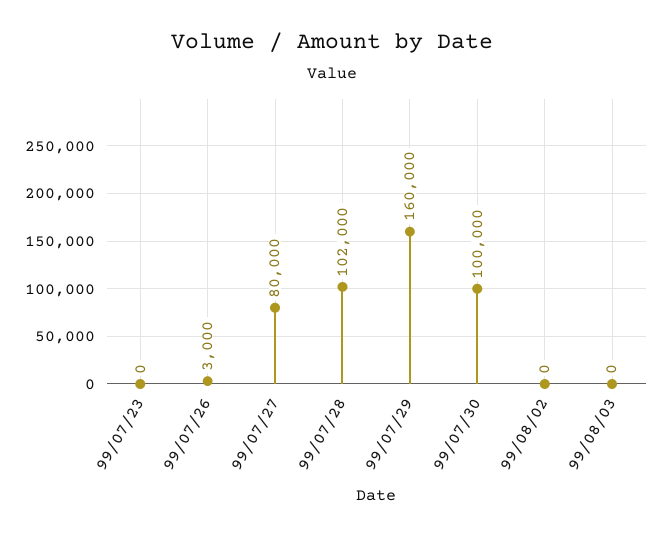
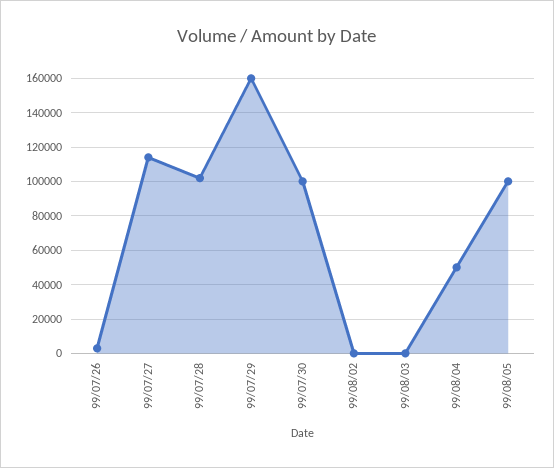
99/07/23: 0 -> none
99/07/27: 80000 -> 115000
99/08/04: none -> 50000
99/08/05: none -> 100000

